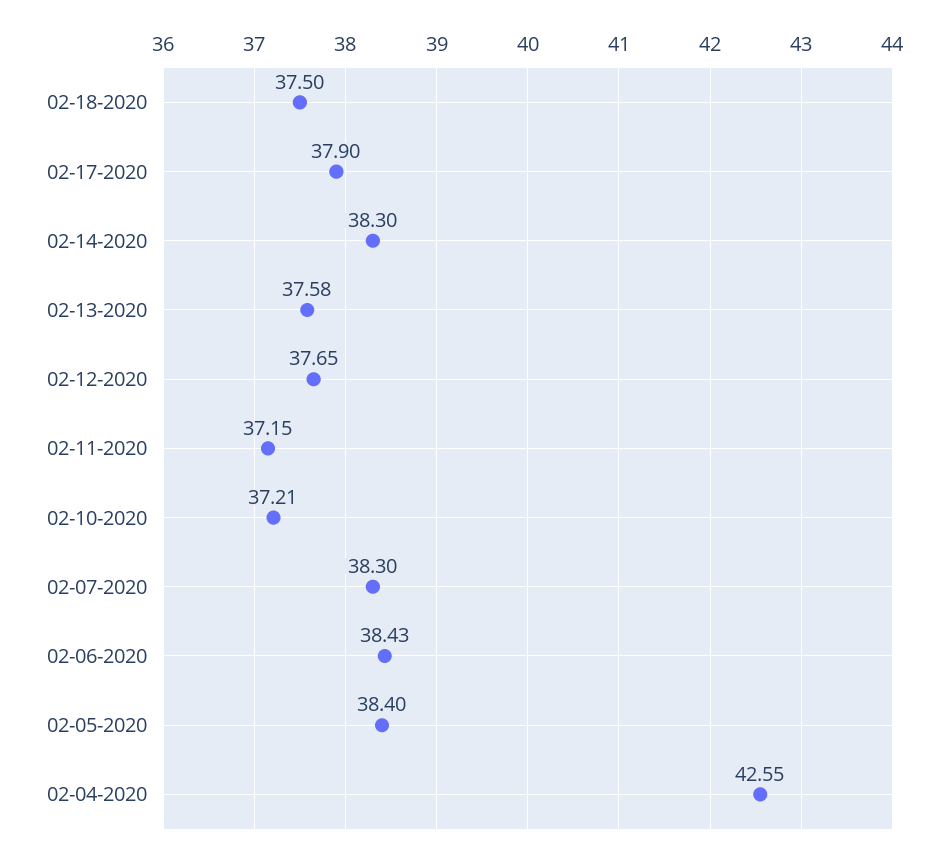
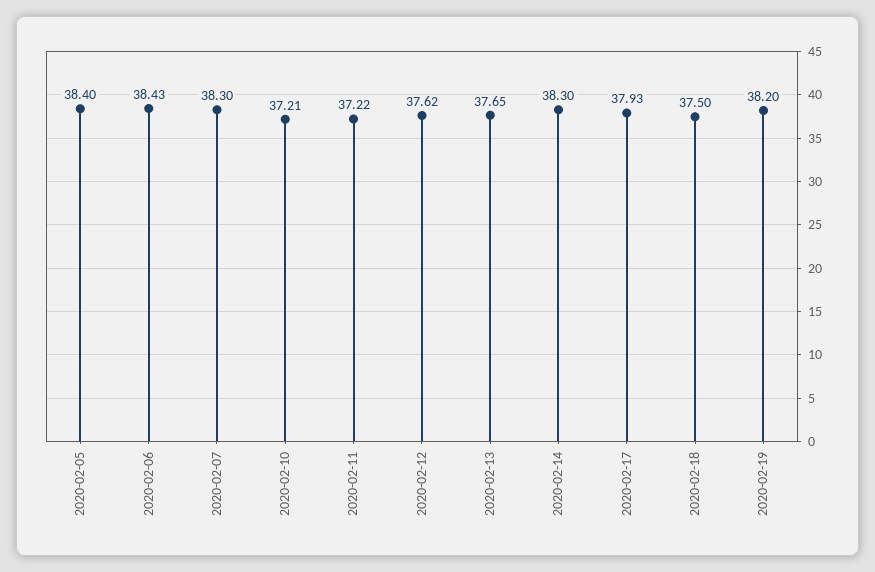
02-17-2020: 37.9 -> 37.93
02-13-2020: 37.58 -> 37.65
02-12-2020: 37.65 -> 37.62
02-11-2020: 37.15 -> 37.22
02-04-2020: 42.55 -> none
2020-02-19: none -> 38.2

